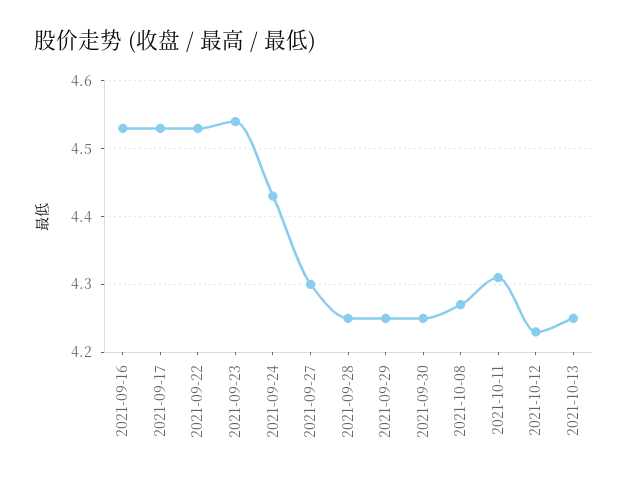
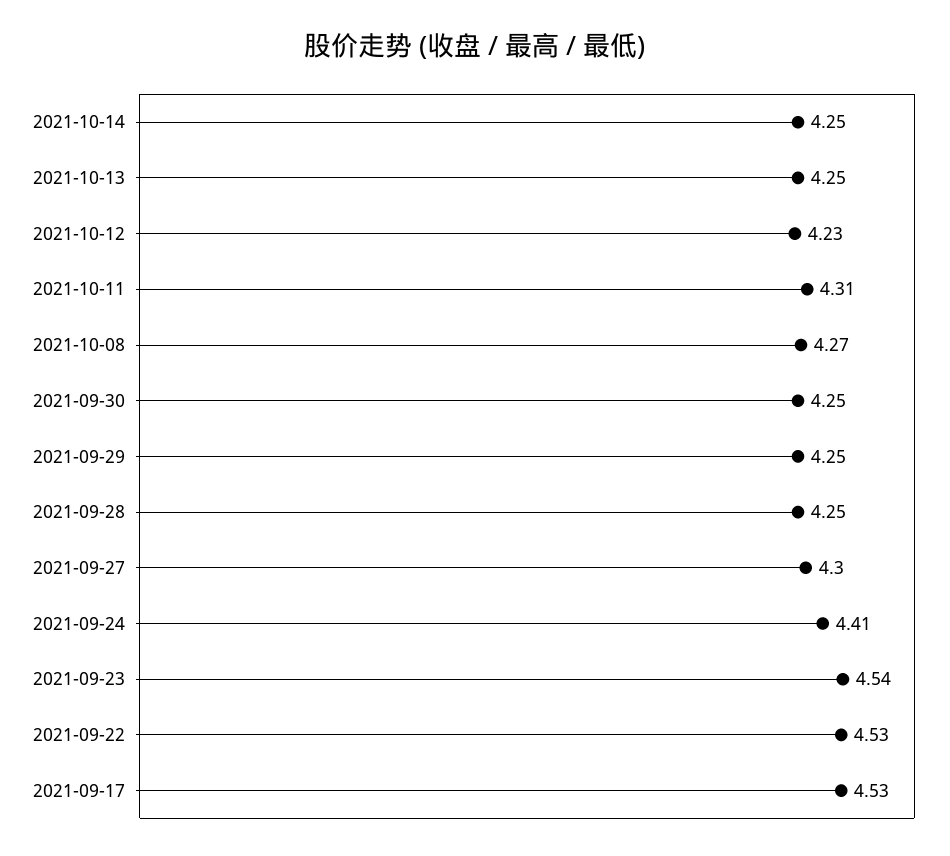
2021-09-16: 4.53 -> none
2021-09-24: 4.43 -> 4.41
2021-10-14: none -> 4.25

